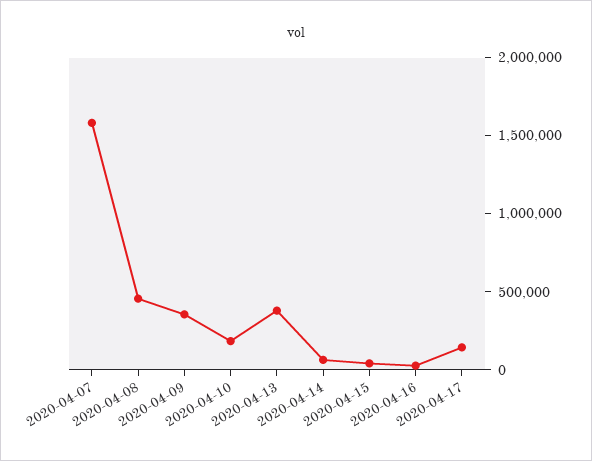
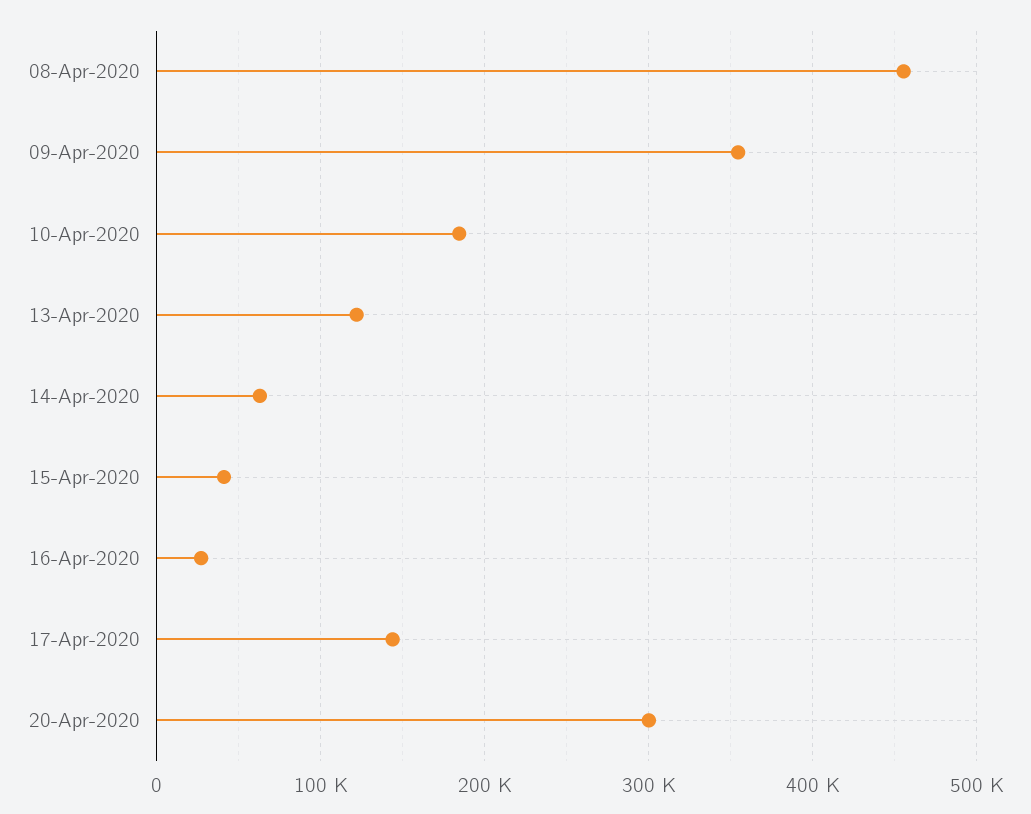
2020-04-07: 1600000 -> none
2020-04-13: 400000 -> 120000
20-Apr-2020: none -> 300000

